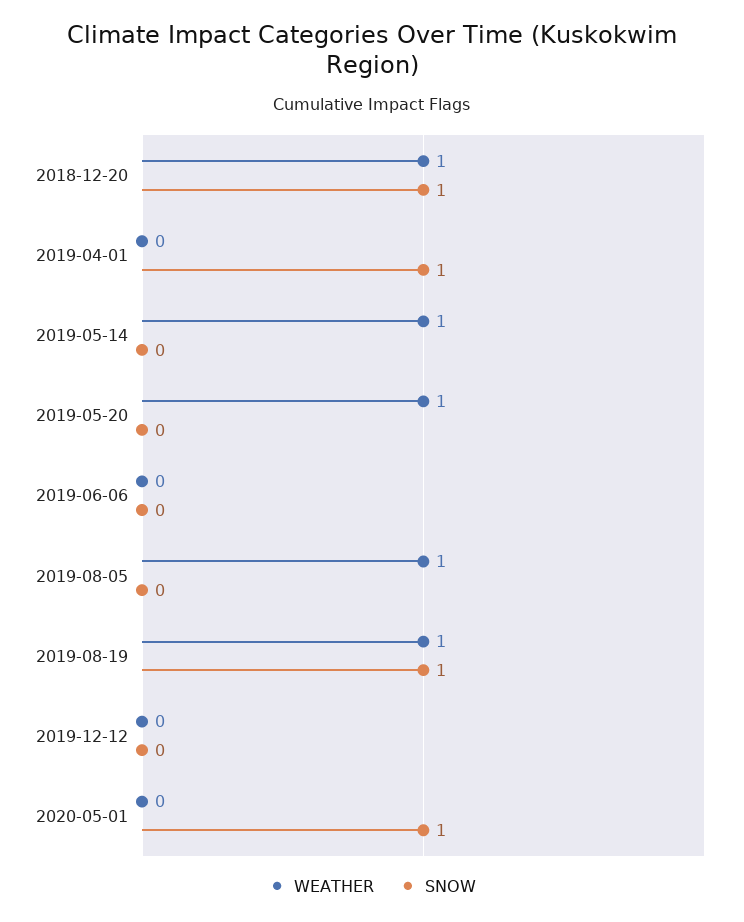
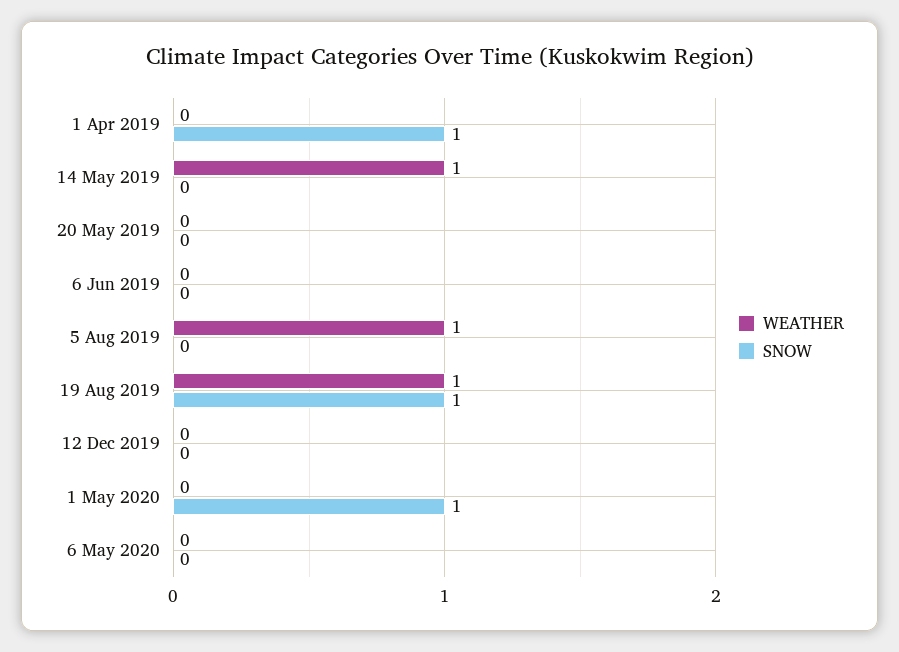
WEATHER, 2018-12-20: 1 -> none
SNOW, 2018-12-20: 1 -> none
WEATHER, 2019-05-20: 1 -> 0
WEATHER, 6 May 2020: none -> 0
SNOW, 6 May 2020: none -> 0

